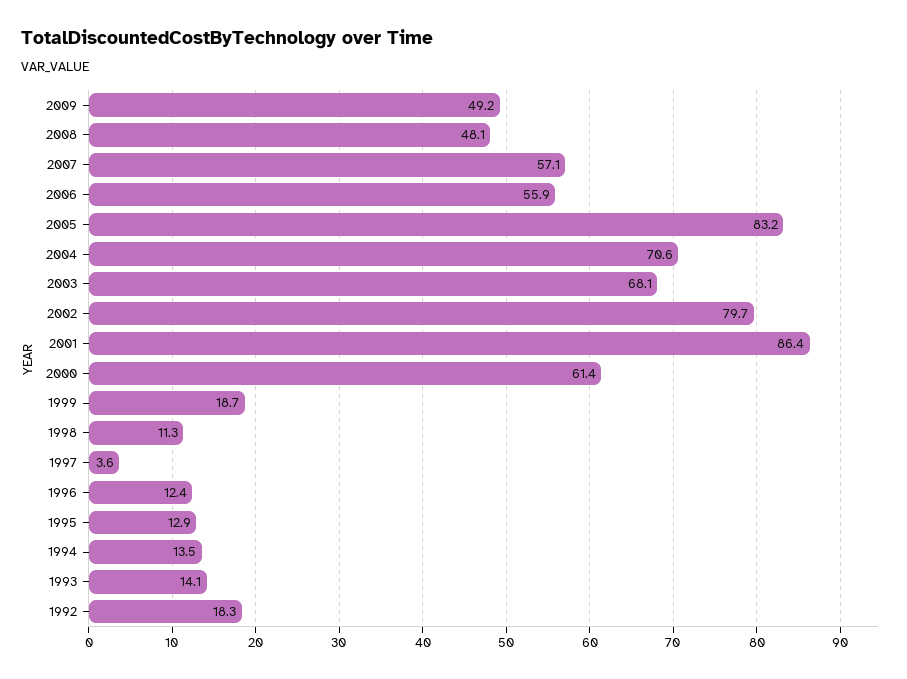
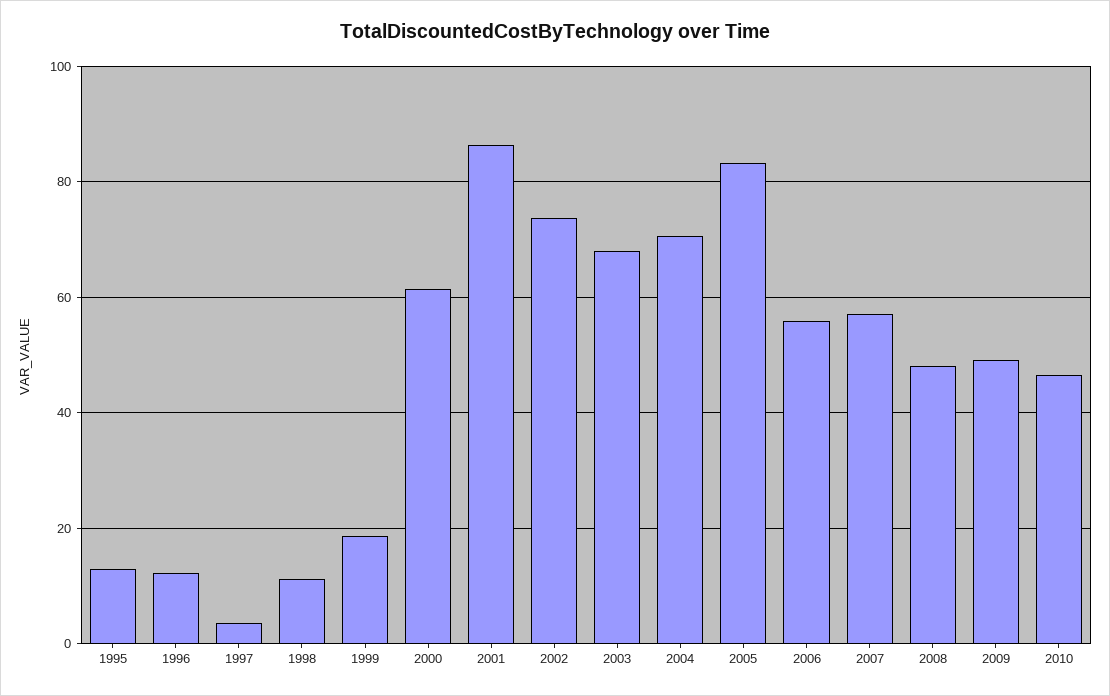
2002: 79.7 -> 74
1994: 13.5 -> none
1993: 14.1 -> none
1992: 18.3 -> none
2010: none -> 46

